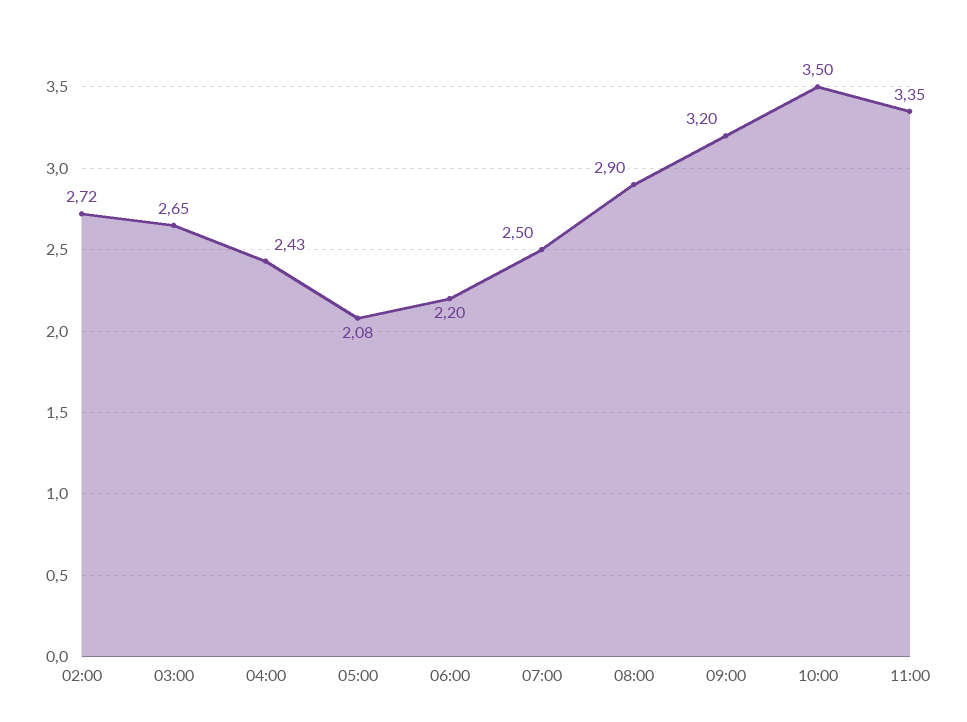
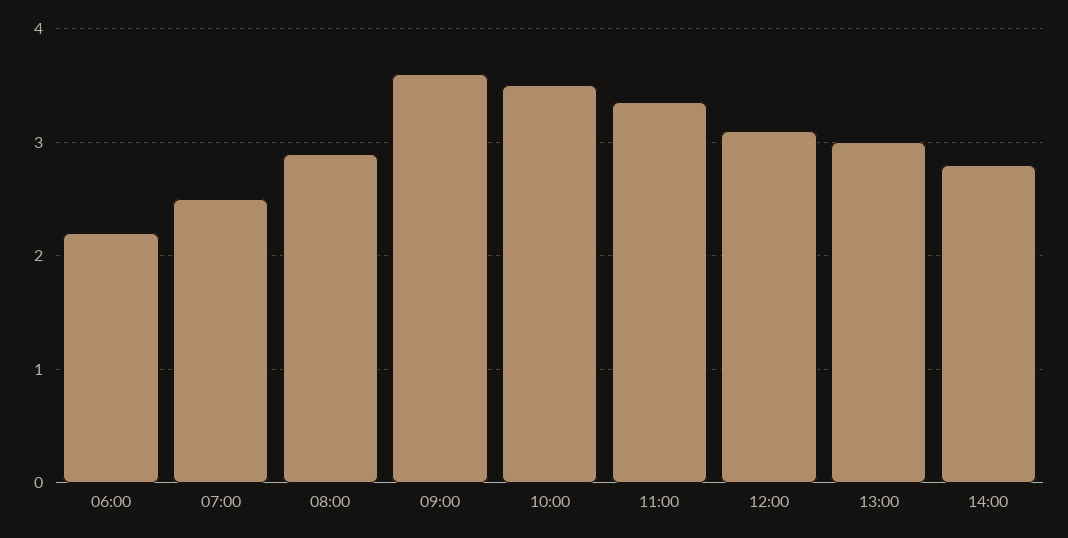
02:00: 2.72 -> none
03:00: 2.65 -> none
04:00: 2.43 -> none
05:00: 2.08 -> none
09:00: 3.2 -> 3.6
12:00: none -> 3.1
13:00: none -> 3
14:00: none -> 2.8

